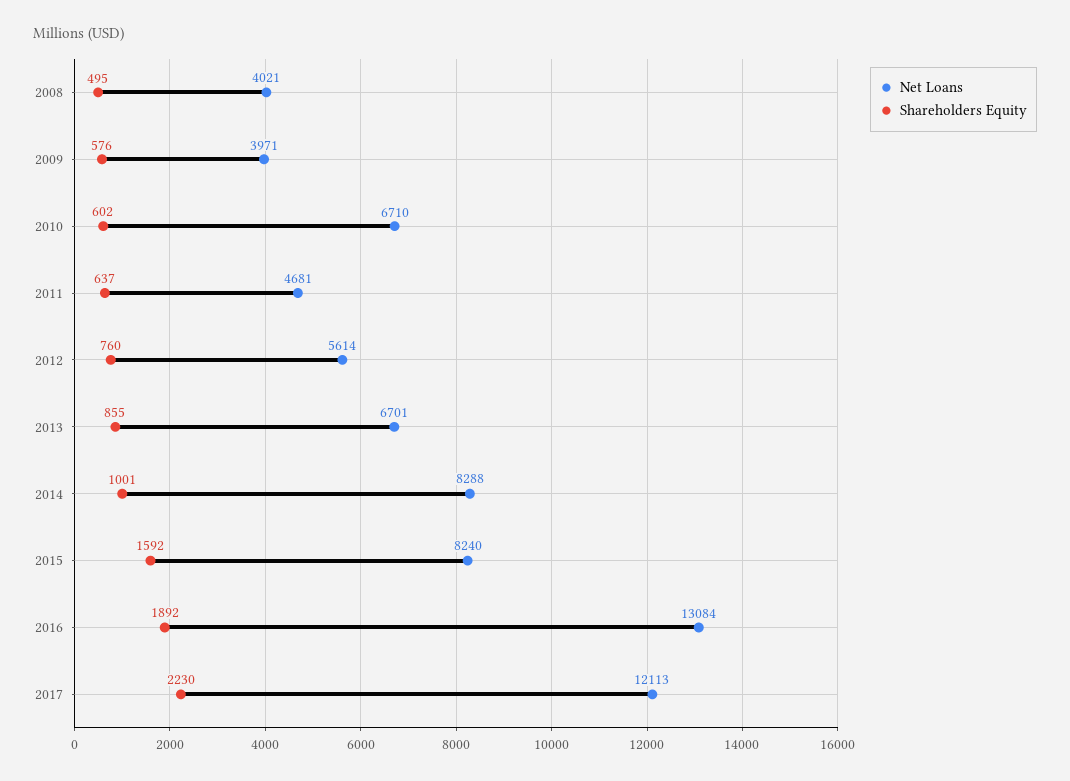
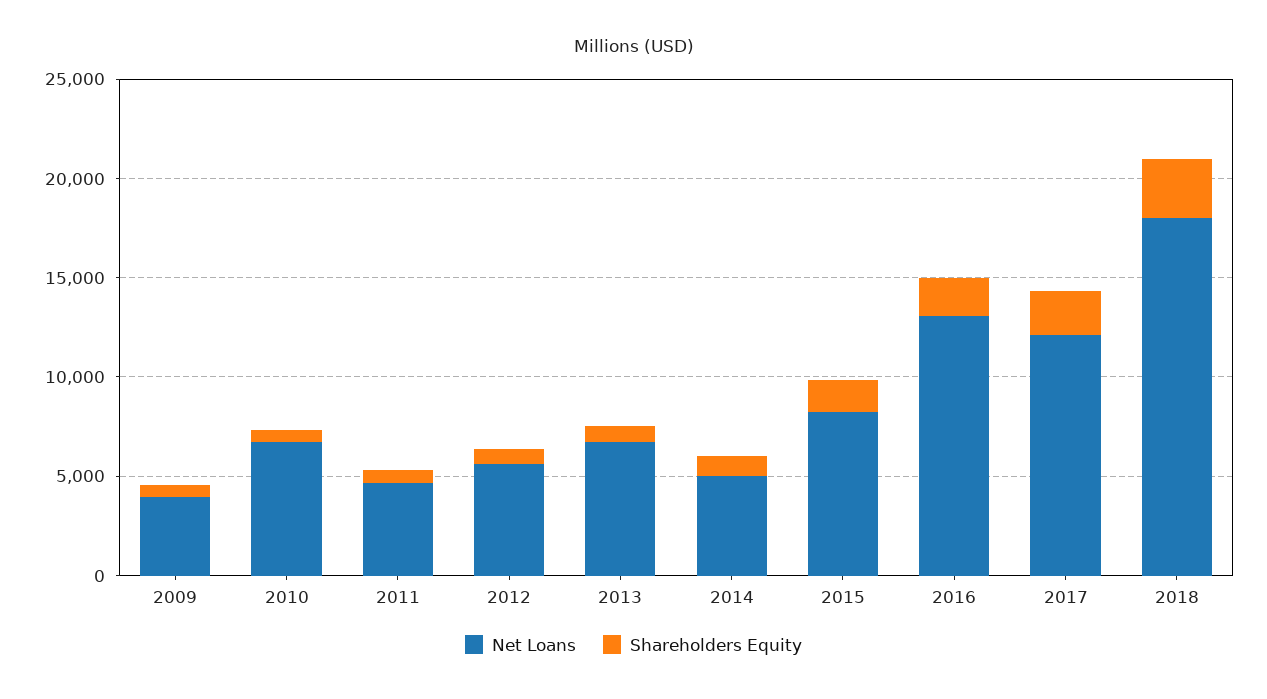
Net Loans, 2008: 4021 -> none
Shareholders Equity, 2008: 495 -> none
Net Loans, 2014: 8288 -> 5000
Net Loans, 2018: none -> 18000
Shareholders Equity, 2018: none -> 3000

